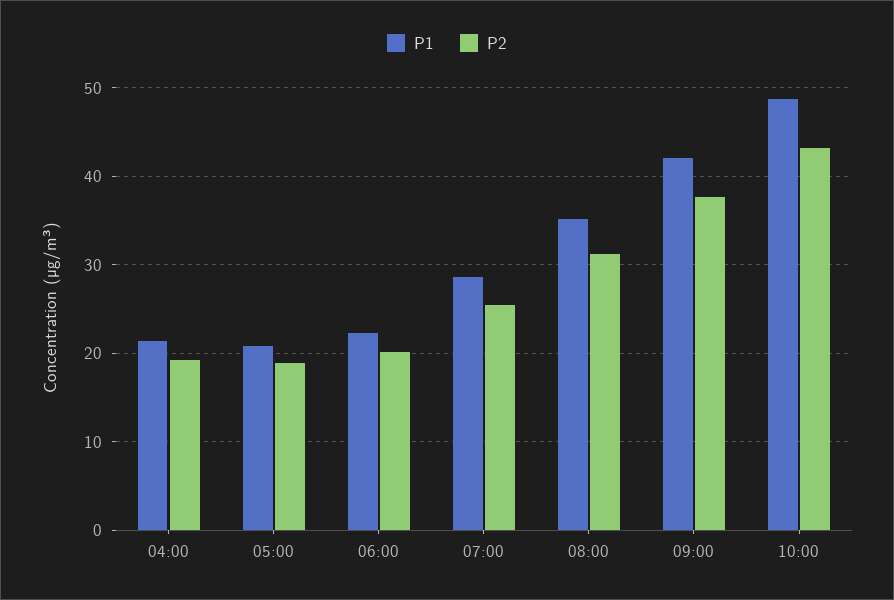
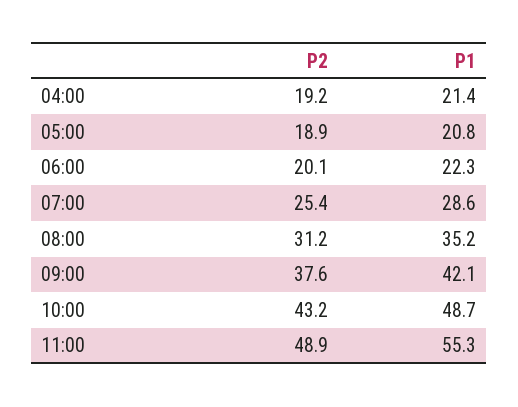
P2, 11:00: none -> 48.9
P1, 11:00: none -> 55.3

